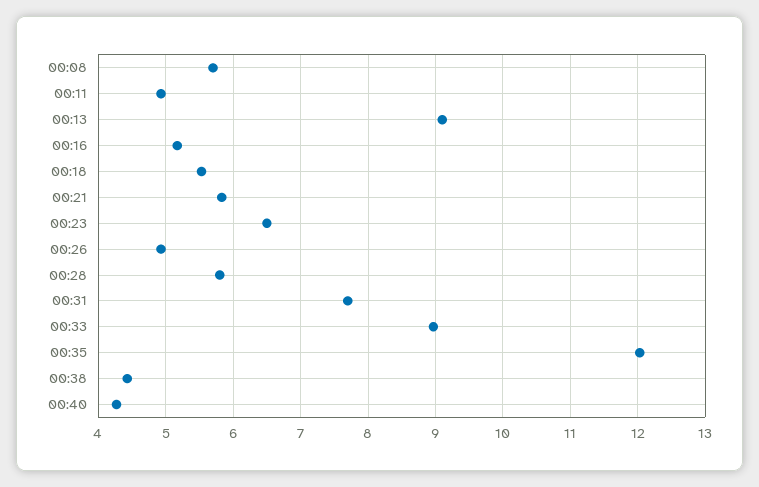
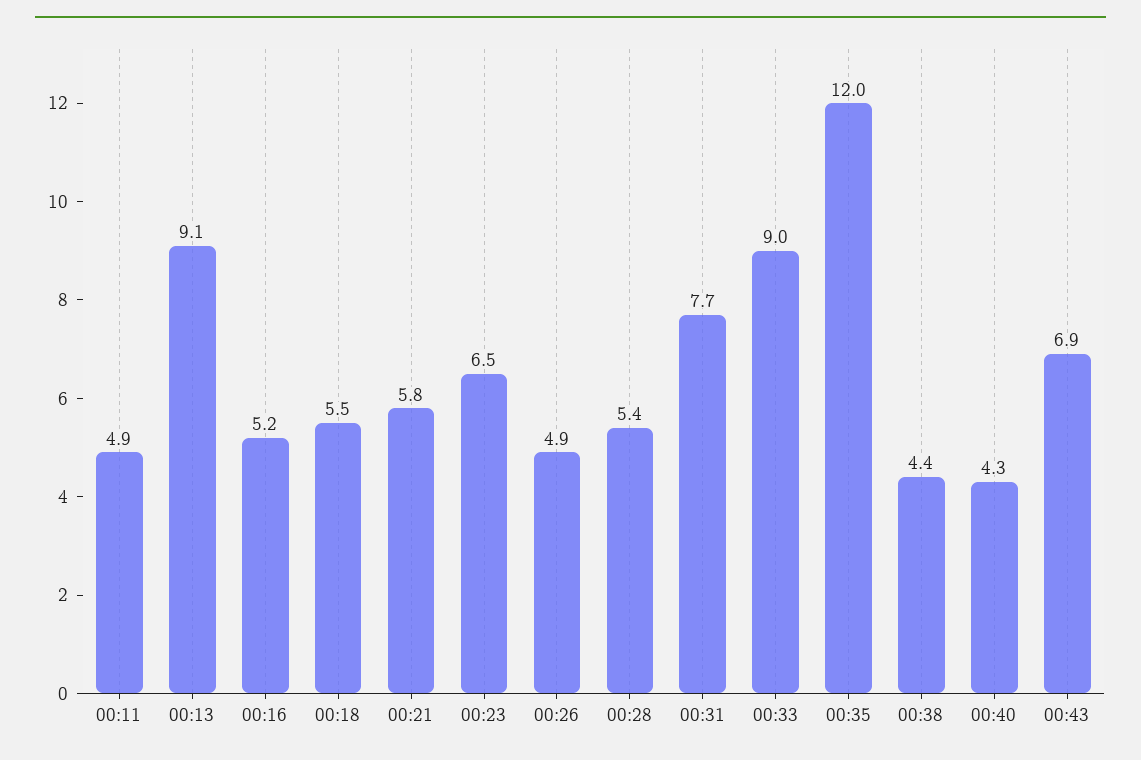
00:08: 5.7 -> none
00:28: 5.8 -> 5.4
00:43: none -> 6.9

